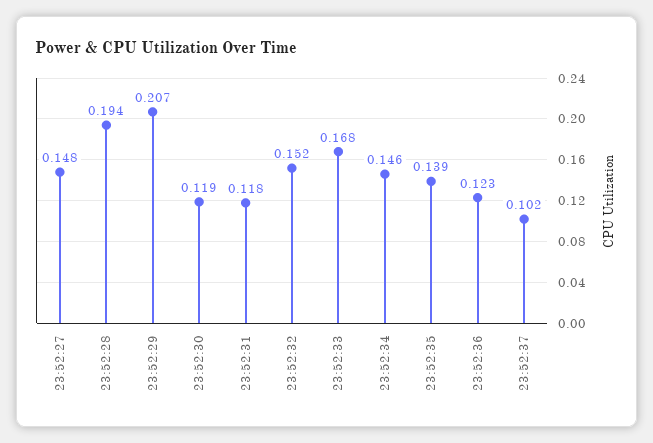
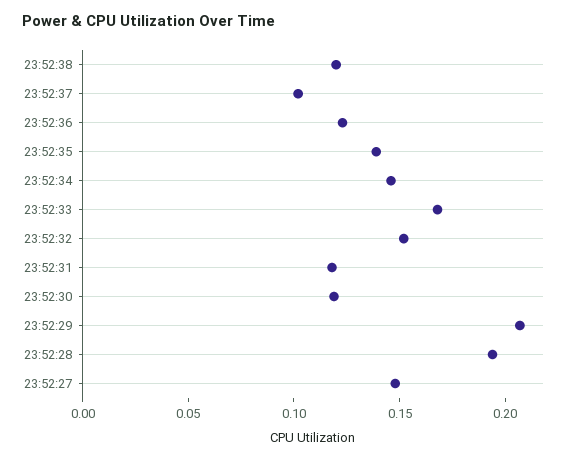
23:52:38: none -> 0.12

